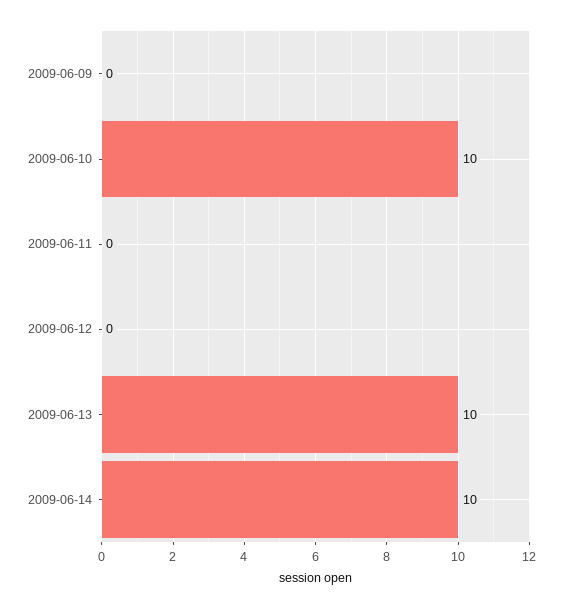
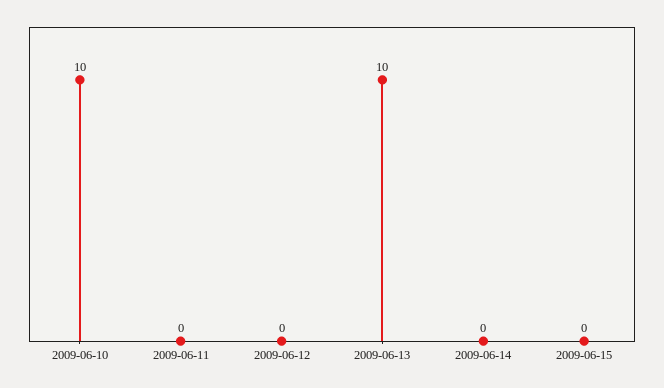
2009-06-09: 0 -> none
2009-06-14: 10 -> 0
2009-06-15: none -> 0

